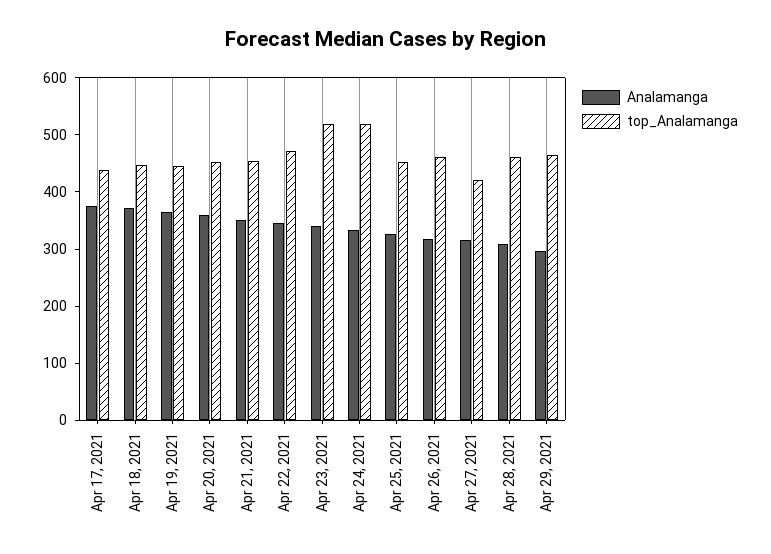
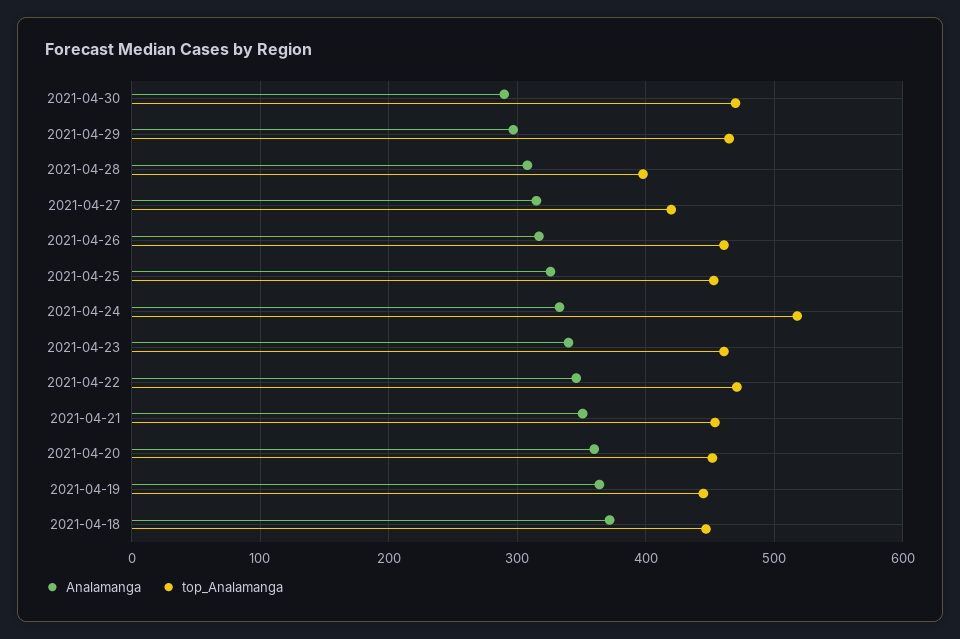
Analamanga, Apr 17, 2021: 380 -> none
top_Analamanga, Apr 17, 2021: 440 -> none
top_Analamanga, Apr 23, 2021: 520 -> 460
top_Analamanga, Apr 28, 2021: 460 -> 400
Analamanga, 2021-04-30: none -> 290
top_Analamanga, 2021-04-30: none -> 470

